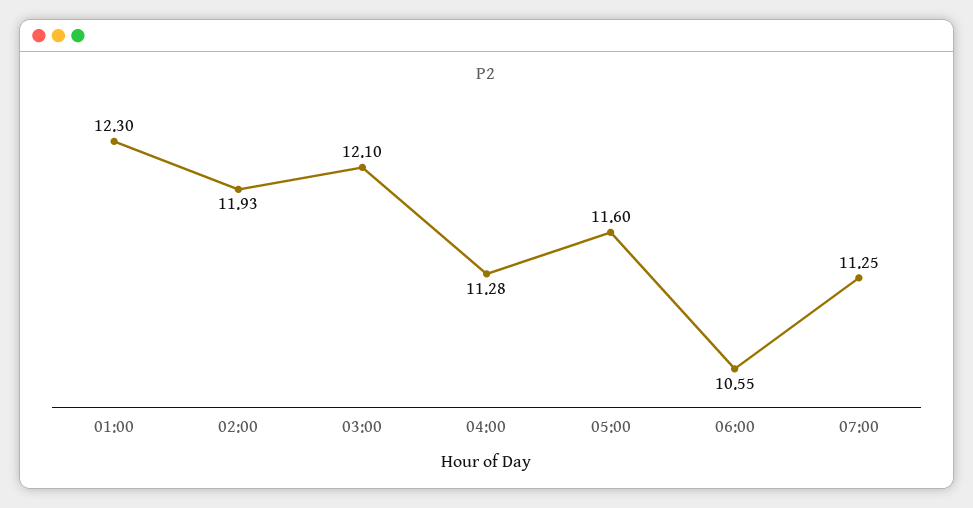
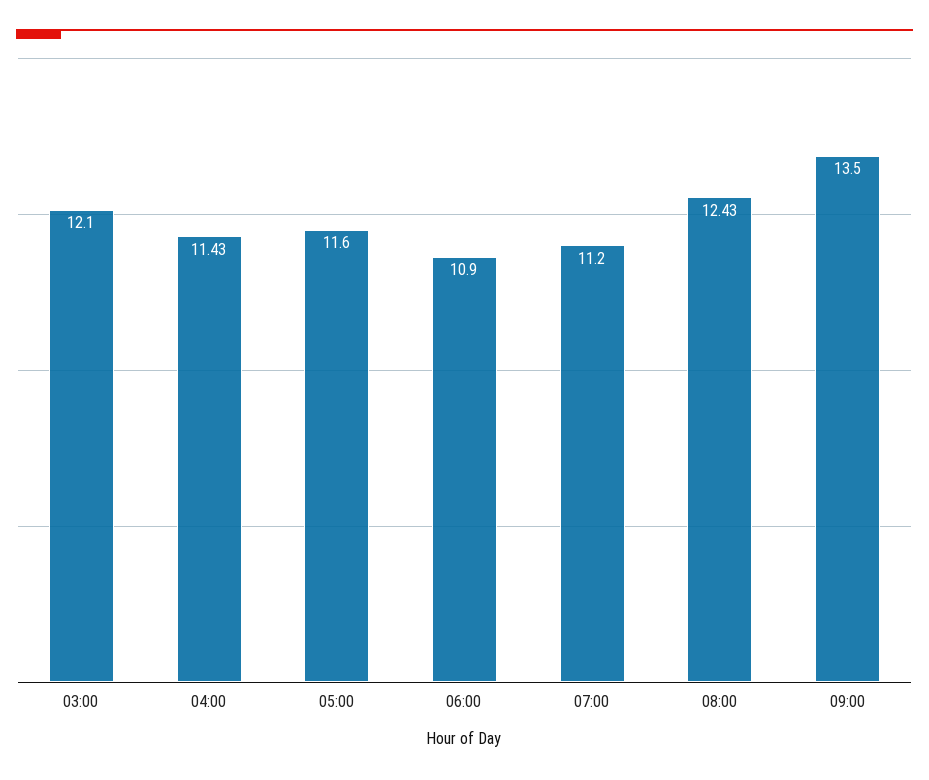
01:00: 12.3 -> none
02:00: 11.93 -> none
04:00: 11.28 -> 11.43
06:00: 10.55 -> 10.9
07:00: 11.25 -> 11.2
08:00: none -> 12.43
09:00: none -> 13.5

